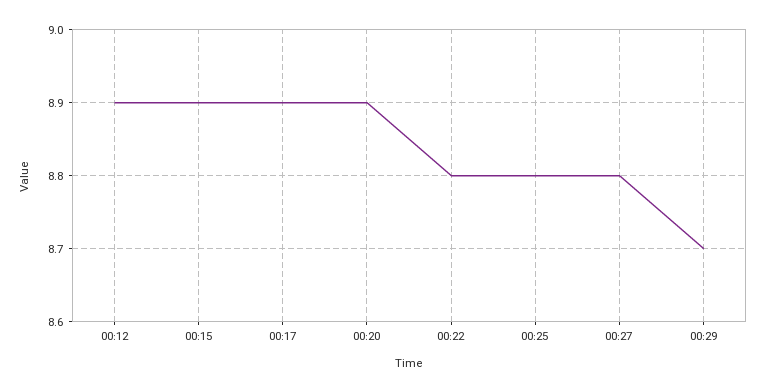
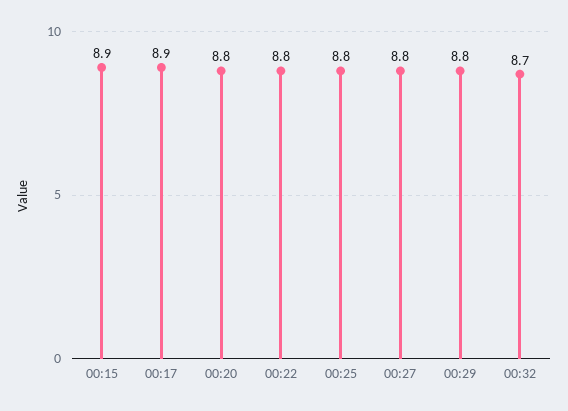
00:12: 8.9 -> none
00:20: 8.9 -> 8.8
00:29: 8.7 -> 8.8
00:32: none -> 8.7

